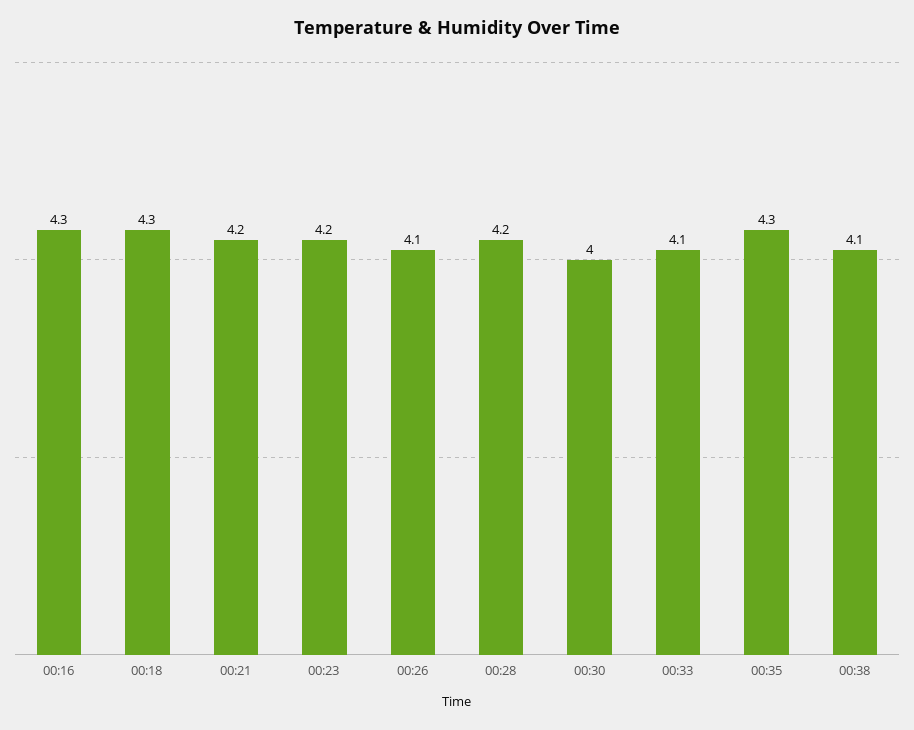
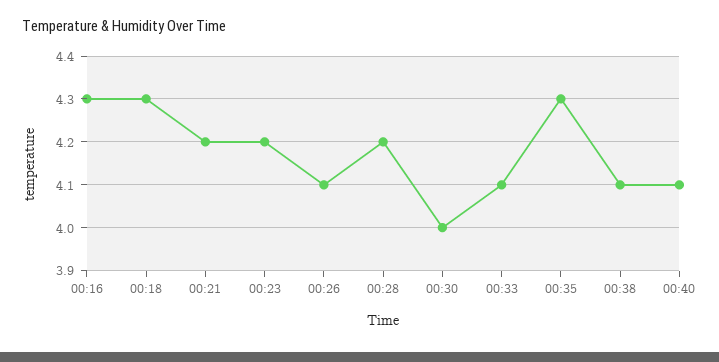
00:40: none -> 4.1

